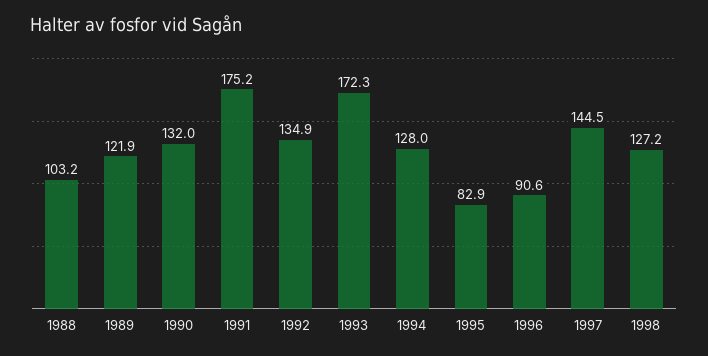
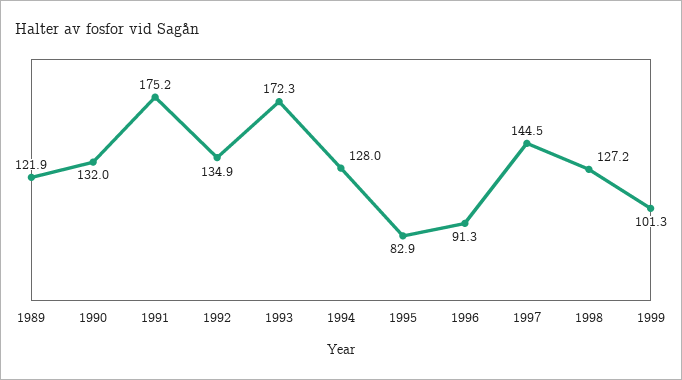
1988: 103.2 -> none
1996: 90.6 -> 91.3
1999: none -> 101.3

